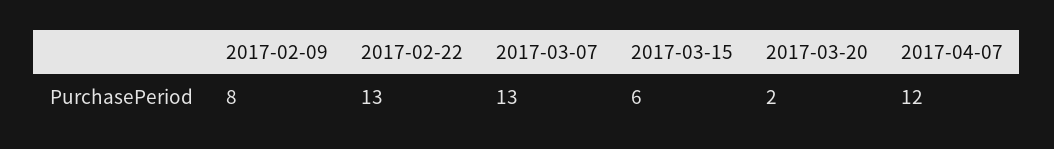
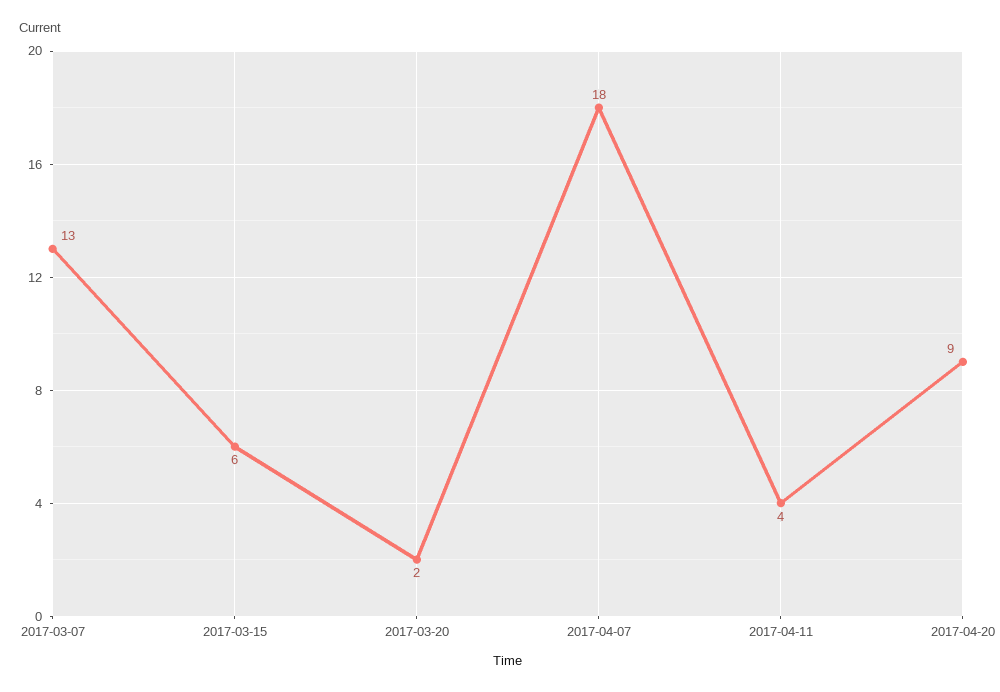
2017-02-09: 8 -> none
2017-02-22: 13 -> none
2017-04-07: 12 -> 18
2017-04-11: none -> 4
2017-04-20: none -> 9

